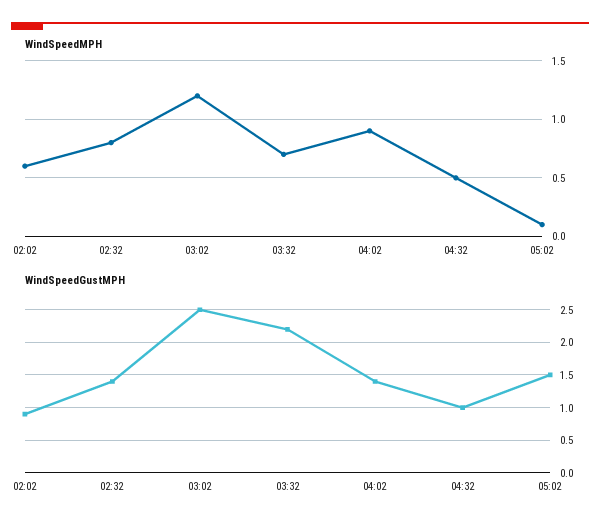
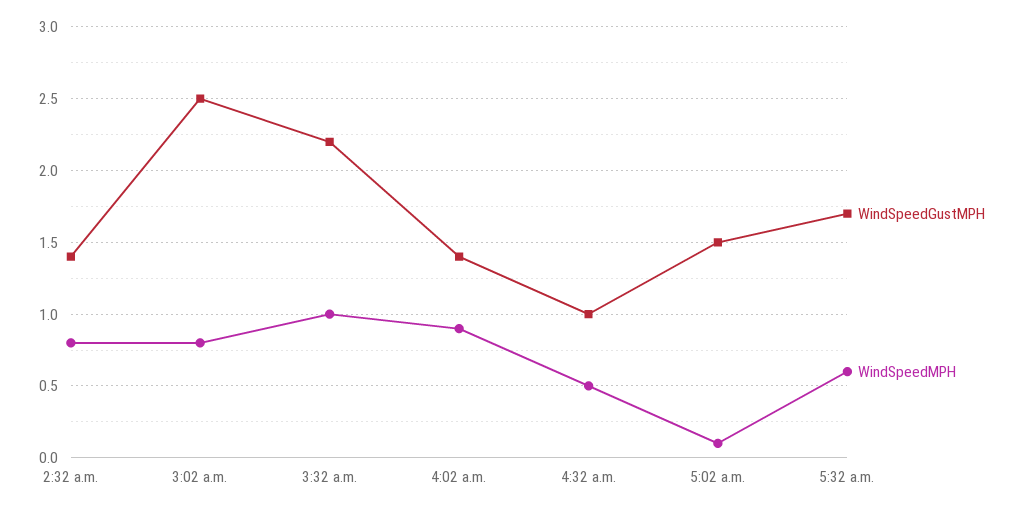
WindSpeedMPH, 02:02: 0.6 -> none
WindSpeedMPH, 03:02: 1.2 -> 0.8
WindSpeedMPH, 03:32: 0.7 -> 1
WindSpeedGustMPH, 02:02: 0.9 -> none
WindSpeedGustMPH, 5:32 a.m.: none -> 1.7
WindSpeedMPH, 5:32 a.m.: none -> 0.6

